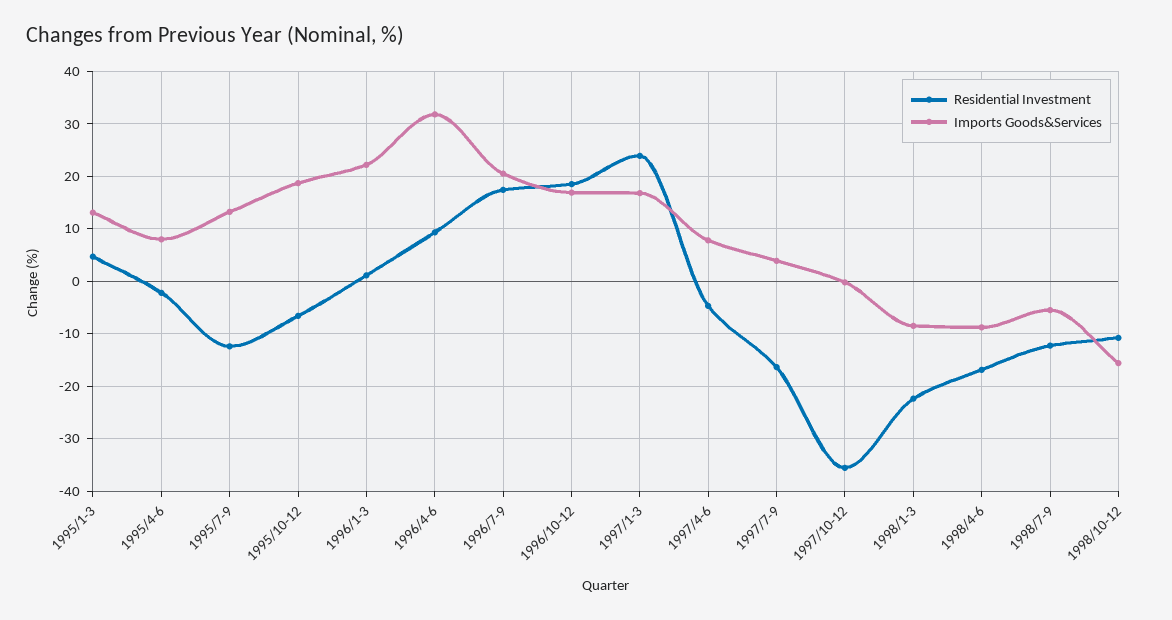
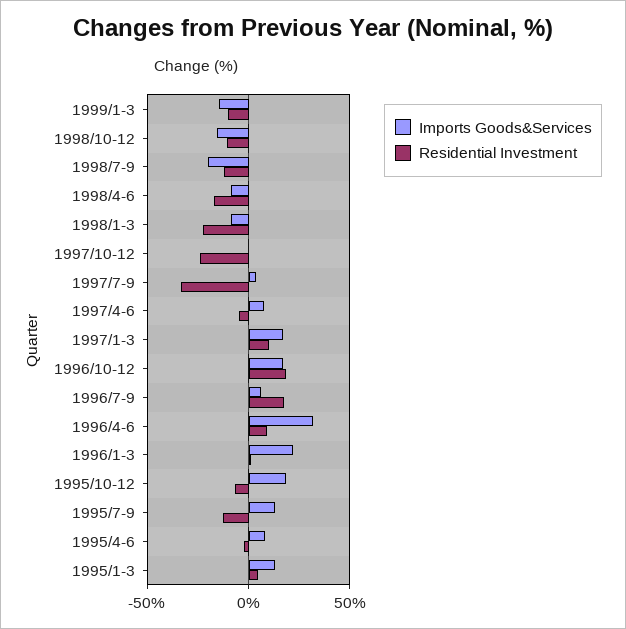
Imports Goods&Services, 1996/7-9: 20 -> 5
Residential Investment, 1997/1-3: 24 -> 10
Residential Investment, 1997/7-9: -16 -> -35
Residential Investment, 1997/10-12: -36 -> -25
Imports Goods&Services, 1998/7-9: -6 -> -20
Imports Goods&Services, 1999/1-3: none -> -15
Residential Investment, 1999/1-3: none -> -10

